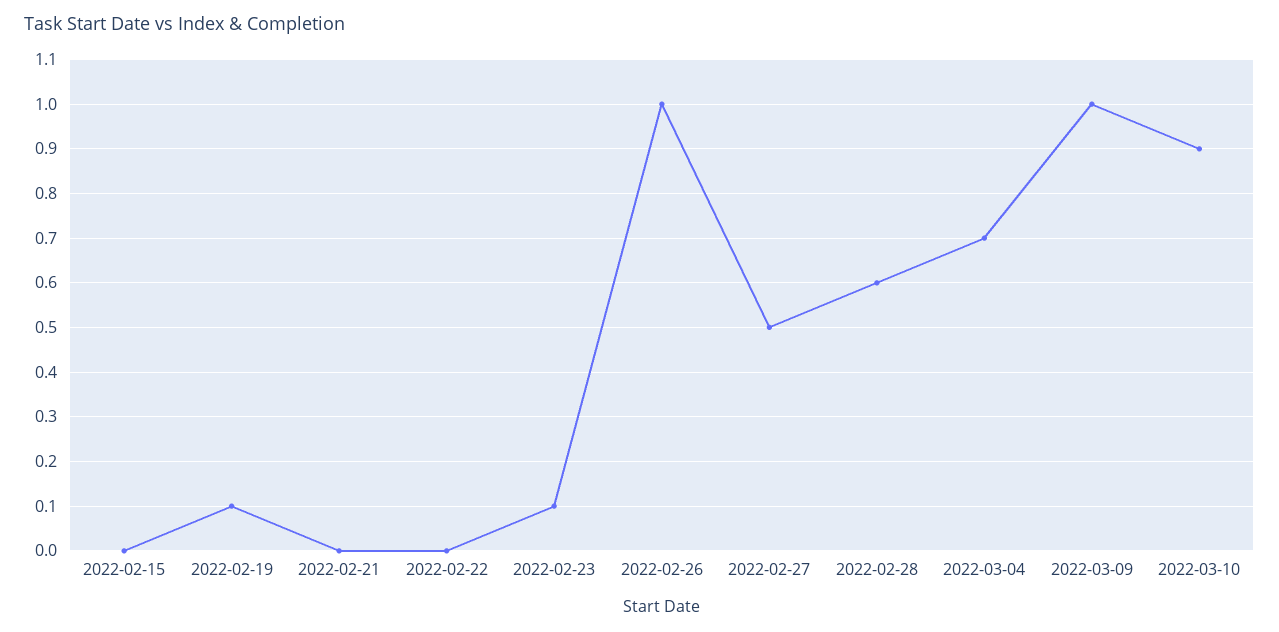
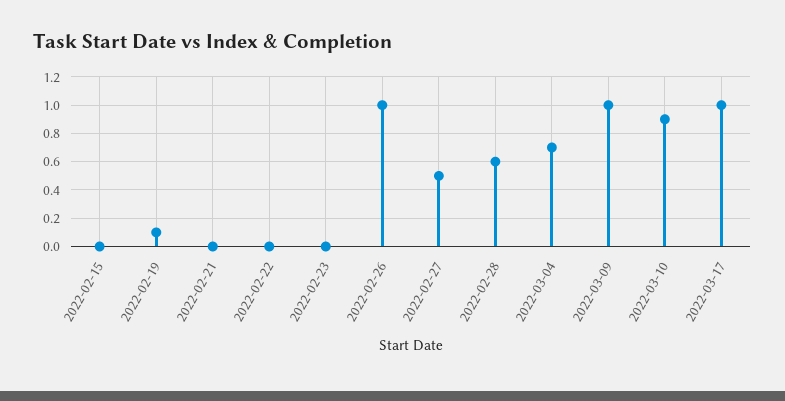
2022-02-23: 0.1 -> 0
2022-03-17: none -> 1

